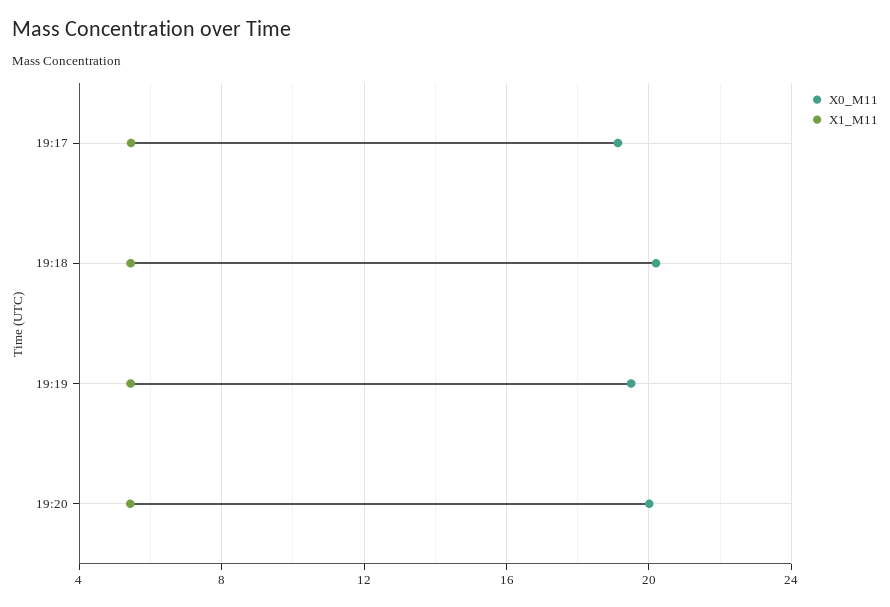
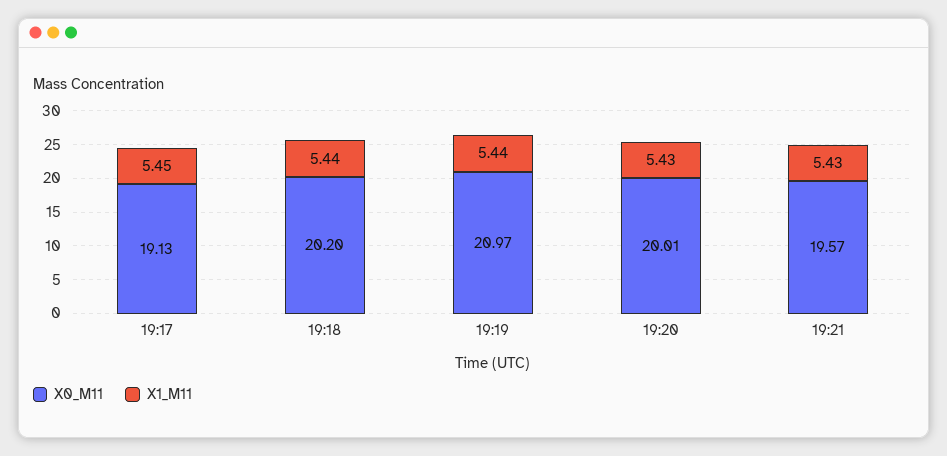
X0_M11, 19:19: 19.5 -> 20.97
X0_M11, 19:21: none -> 19.57
X1_M11, 19:21: none -> 5.43

